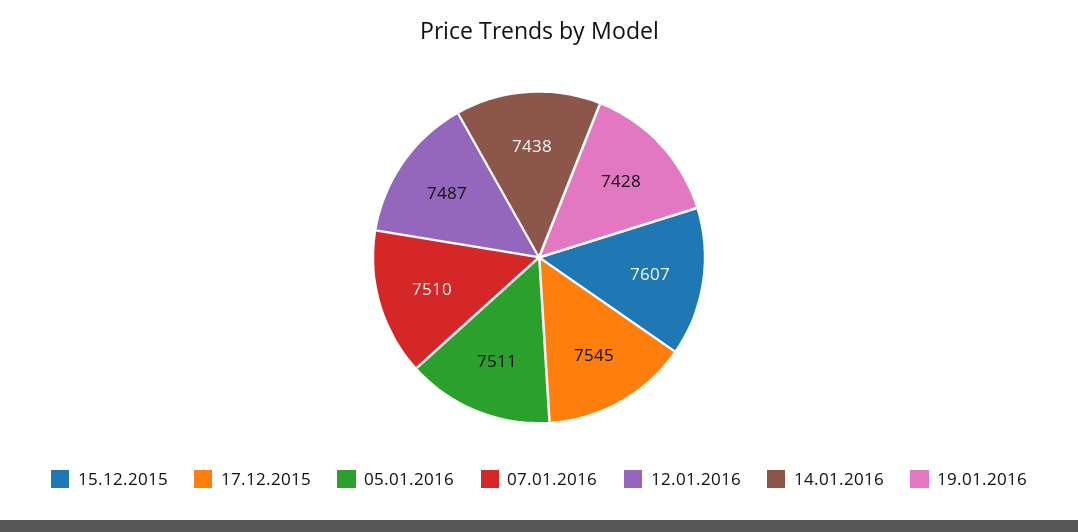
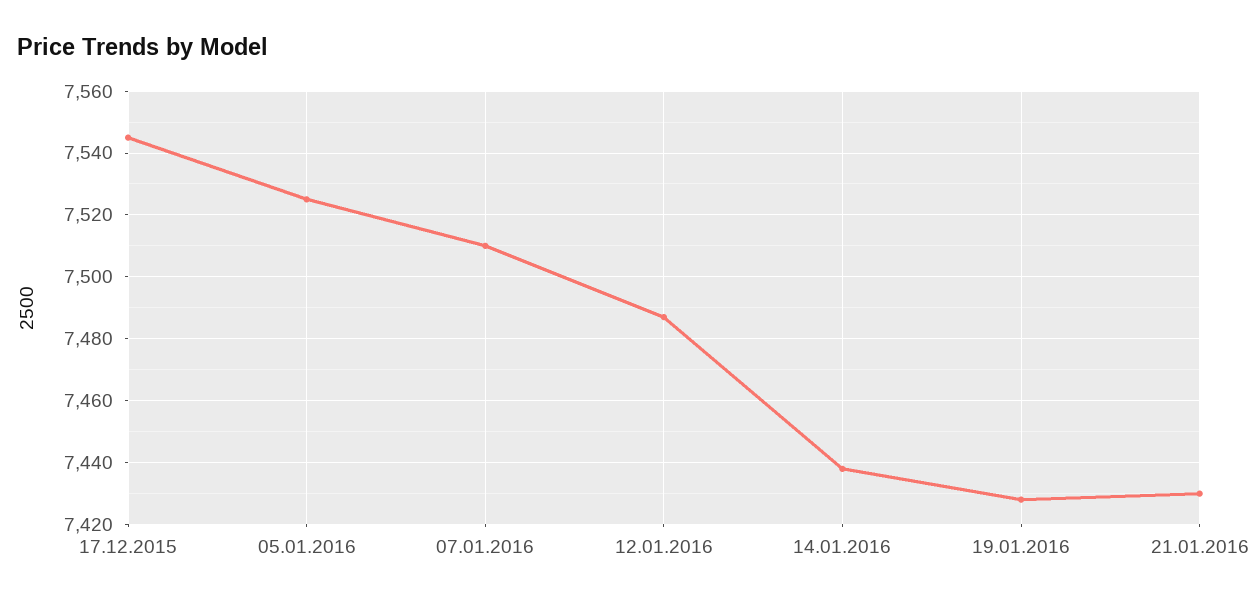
15.12.2015: 7607 -> none
05.01.2016: 7511 -> 7525
21.01.2016: none -> 7430

